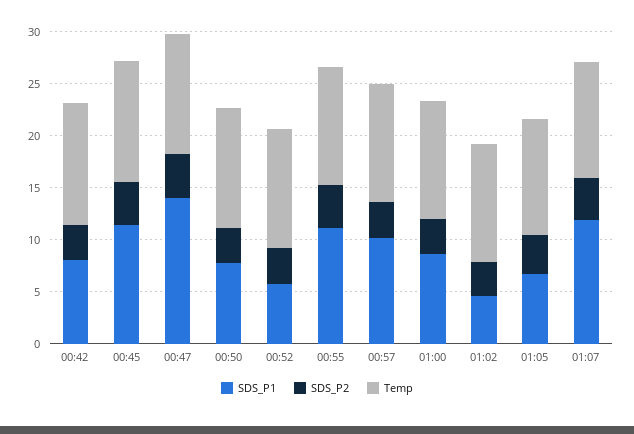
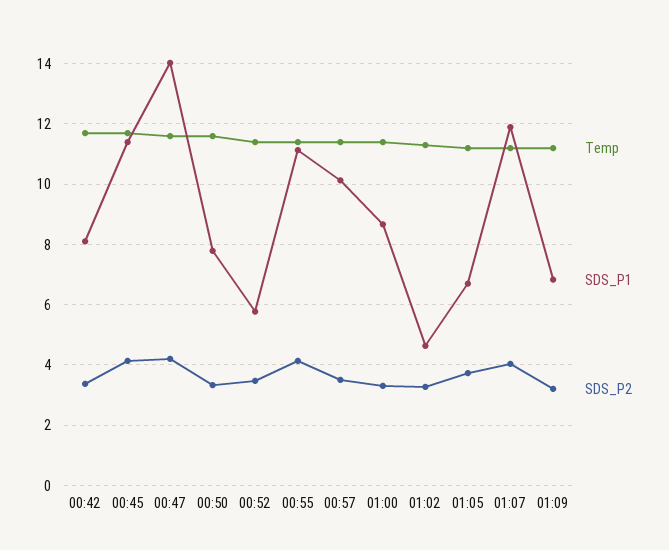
Temp, 01:09: none -> 11.2
SDS_P1, 01:09: none -> 6.8
SDS_P2, 01:09: none -> 3.2

